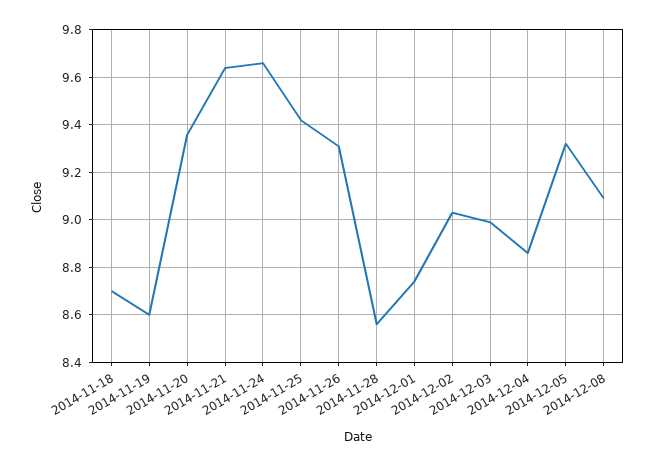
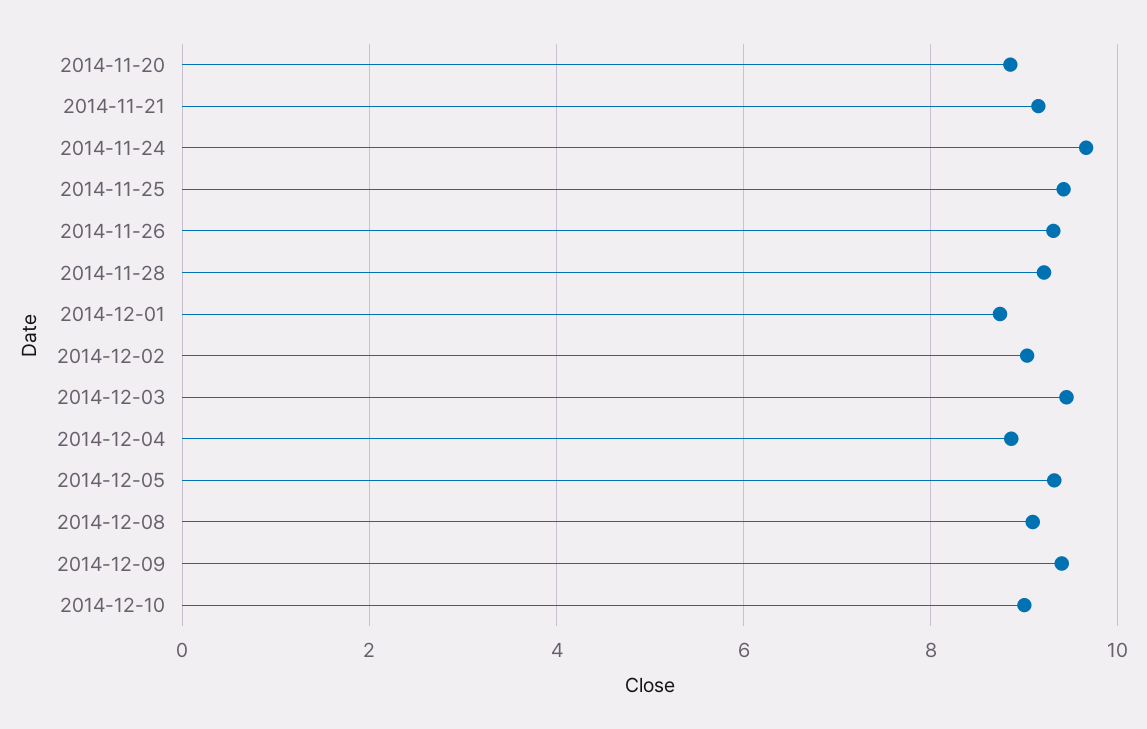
2014-11-18: 8.7 -> none
2014-11-19: 8.6 -> none
2014-11-20: 9.35 -> 8.8
2014-11-21: 9.65 -> 9.2
2014-11-28: 8.55 -> 9.2
2014-12-03: 9 -> 9.4
2014-12-09: none -> 9.4
2014-12-10: none -> 9

